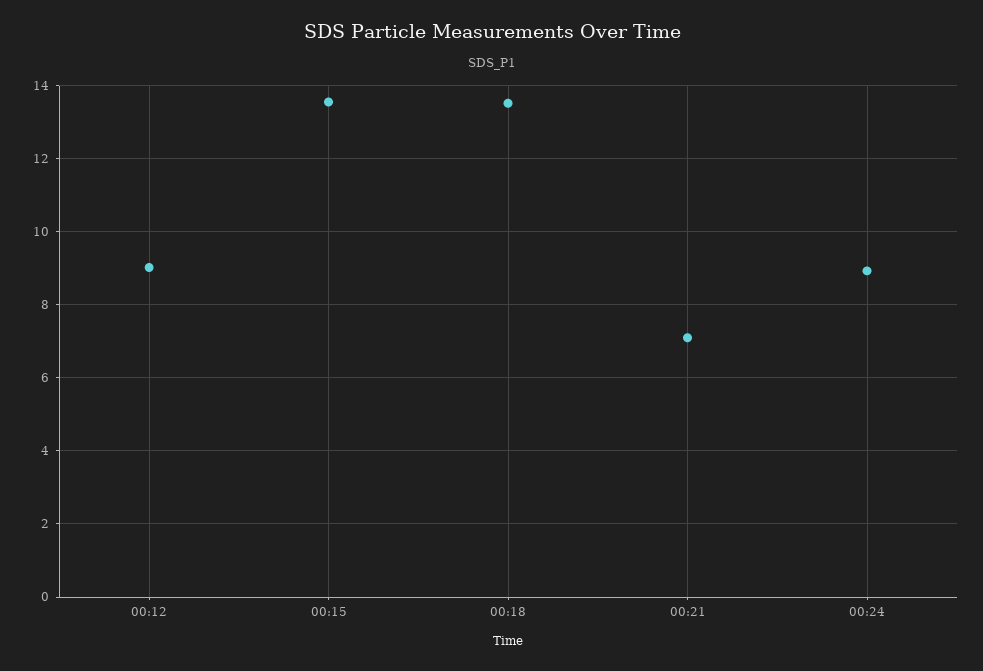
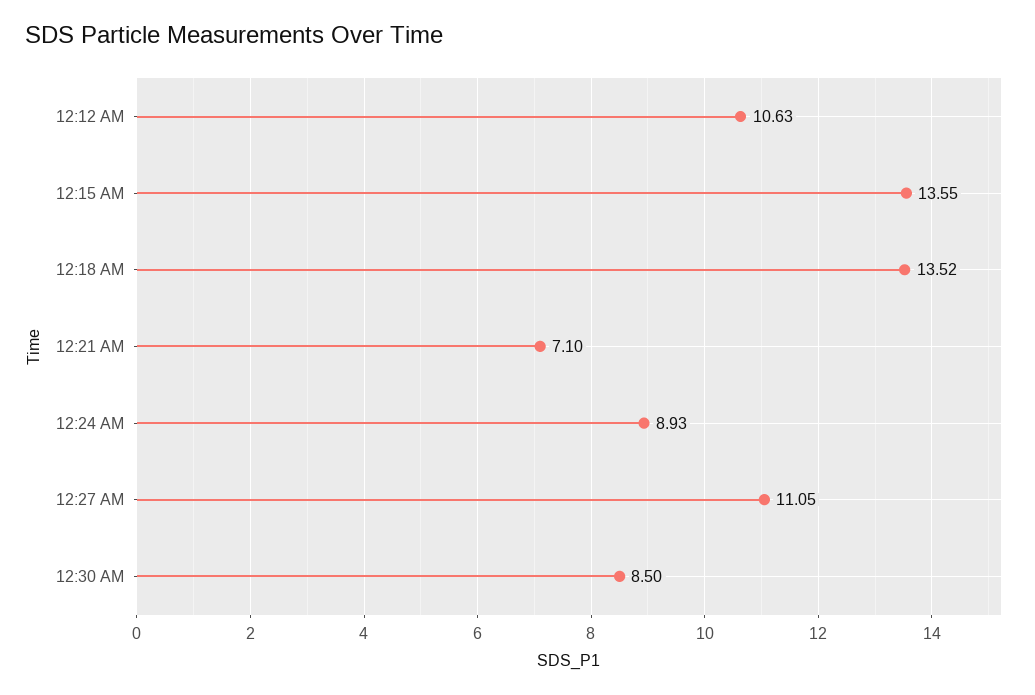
00:12: 9 -> 10.63
12:27 AM: none -> 11.05
12:30 AM: none -> 8.5

